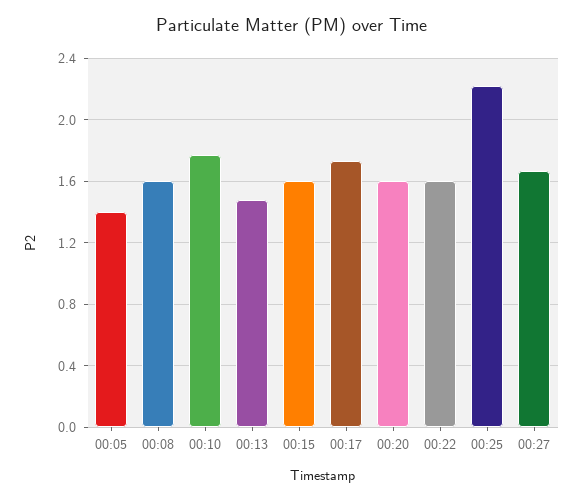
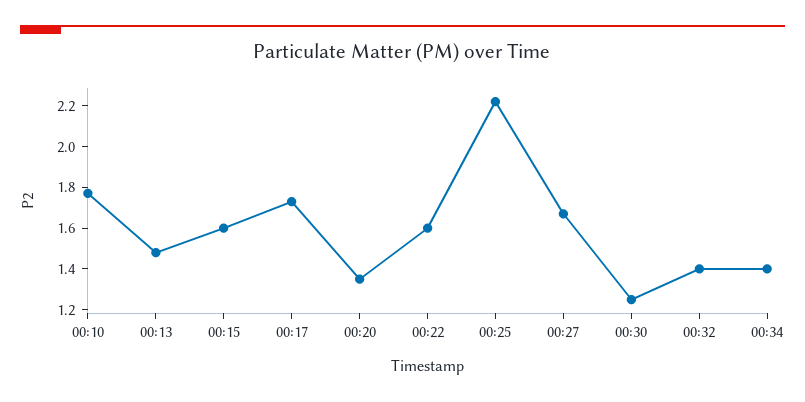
00:05: 1.4 -> none
00:08: 1.6 -> none
00:20: 1.6 -> 1.35
00:30: none -> 1.25
00:32: none -> 1.4
00:34: none -> 1.4

